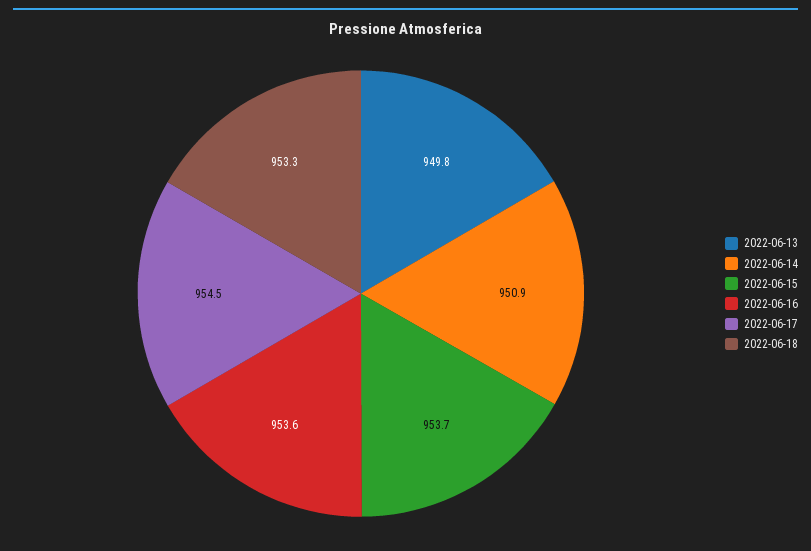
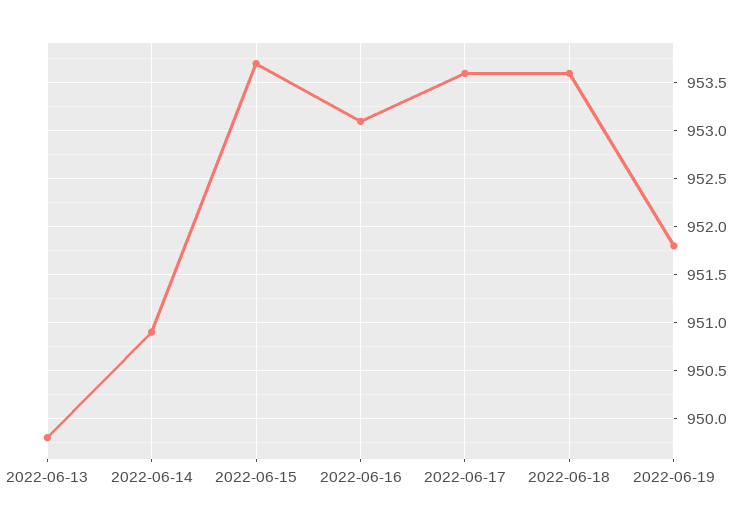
2022-06-16: 953.6 -> 953.1
2022-06-17: 954.5 -> 953.6
2022-06-18: 953.3 -> 953.6
2022-06-19: none -> 951.8

